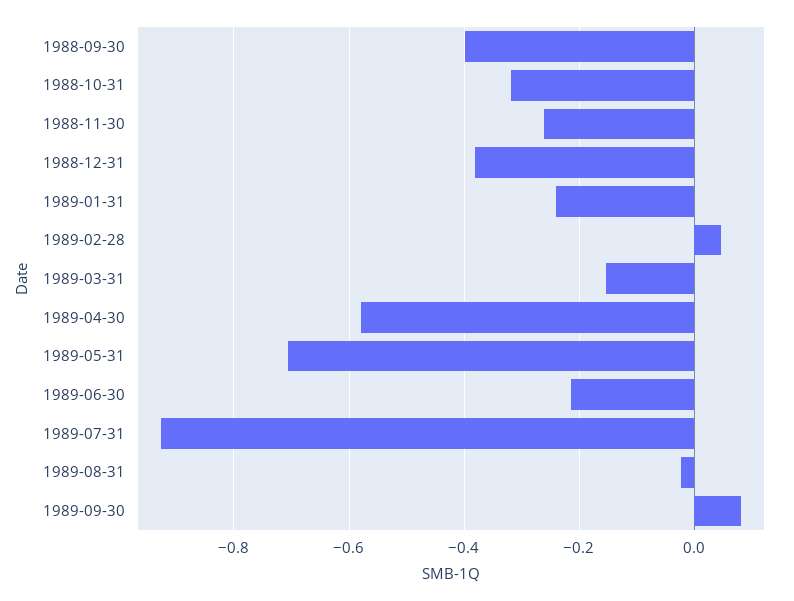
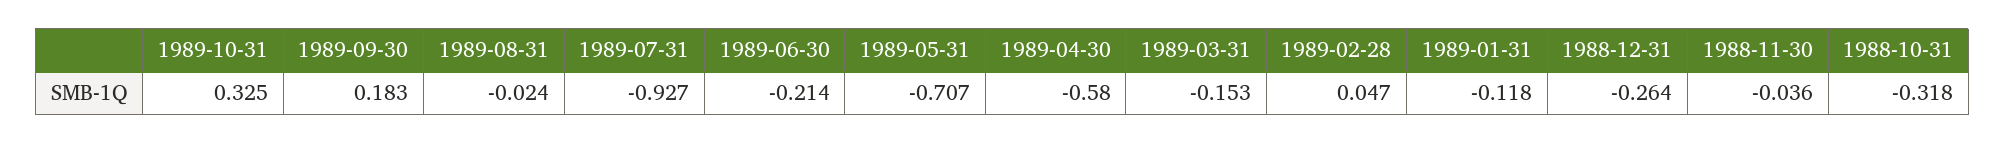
1988-09-30: -0.4 -> none
1988-11-30: -0.26 -> -0.036
1988-12-31: -0.38 -> -0.264
1989-01-31: -0.24 -> -0.118
1989-09-30: 0.08 -> 0.183
1989-10-31: none -> 0.325

